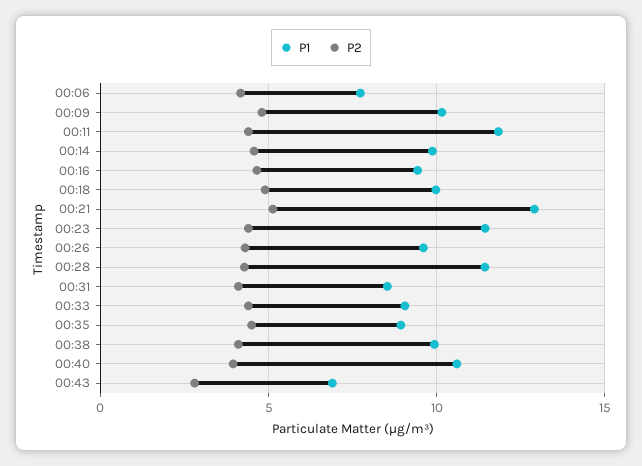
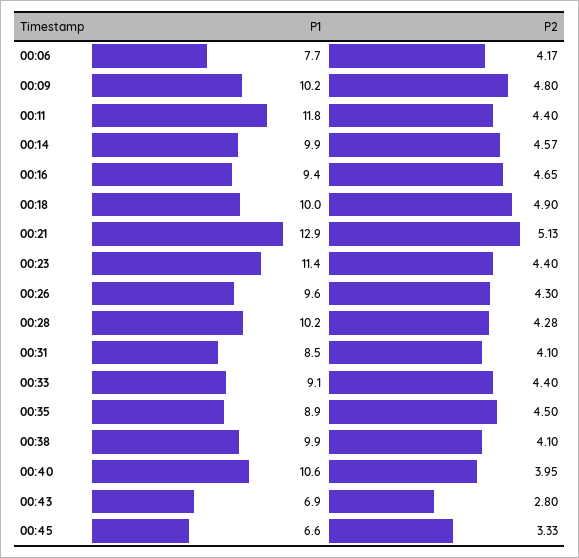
P1, 00:28: 11.5 -> 10.2
P1, 00:45: none -> 6.6
P2, 00:45: none -> 3.33

